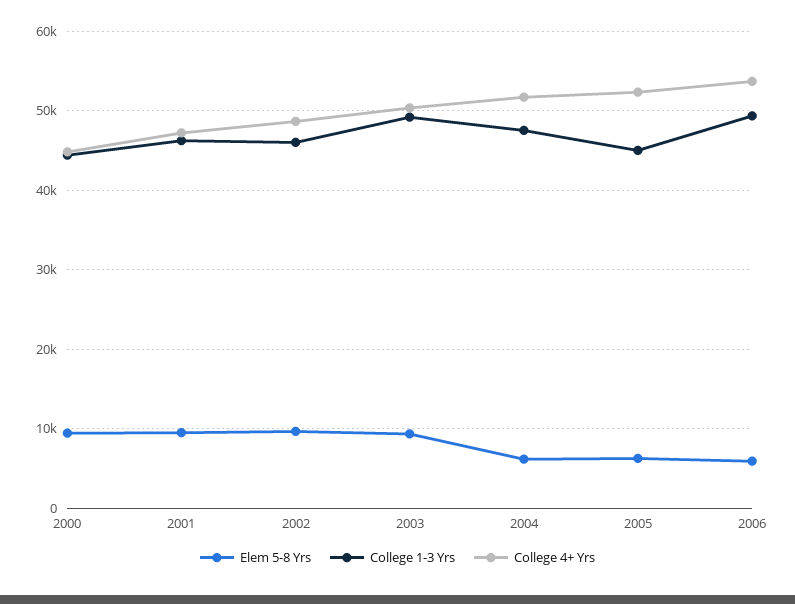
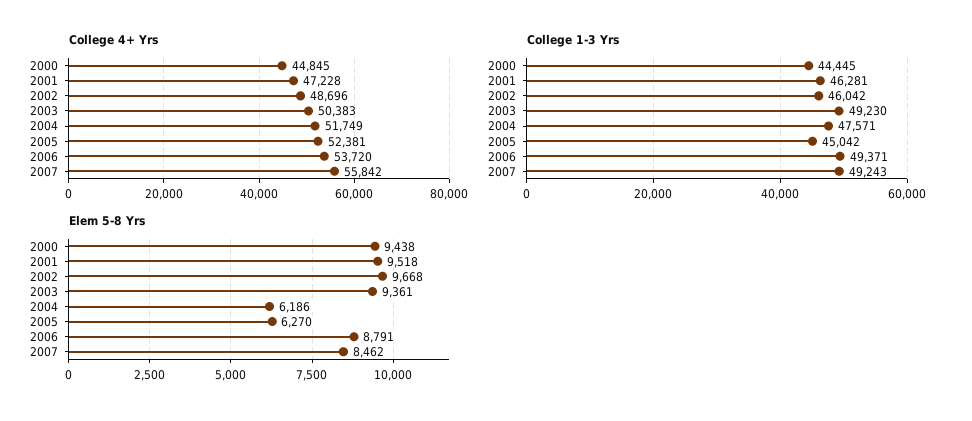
Elem 5-8 Yrs, 2006: 6000 -> 8791
College 4+ Yrs, 2007: none -> 55842
College 1-3 Yrs, 2007: none -> 49243
Elem 5-8 Yrs, 2007: none -> 8462

